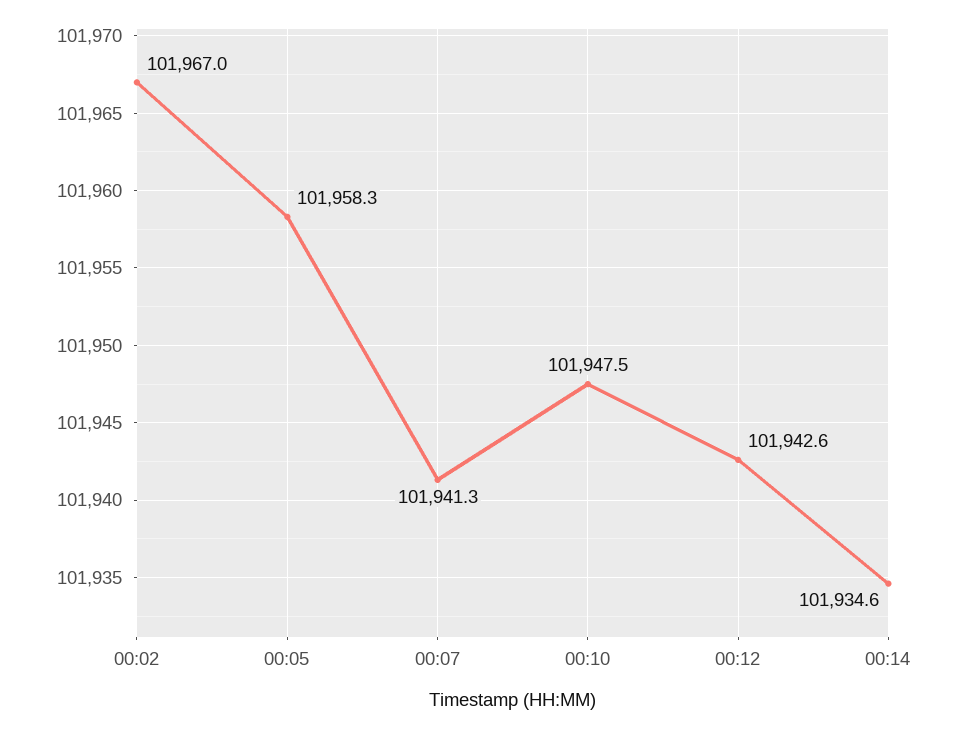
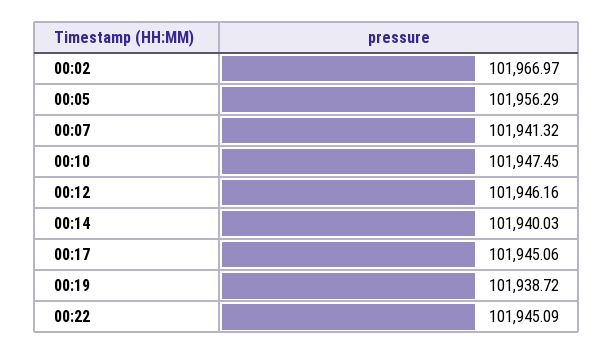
00:05: 101958.3 -> 101956.29
00:12: 101942.6 -> 101946.16
00:14: 101934.6 -> 101940.03
00:17: none -> 101945.06
00:19: none -> 101938.72
00:22: none -> 101945.09

